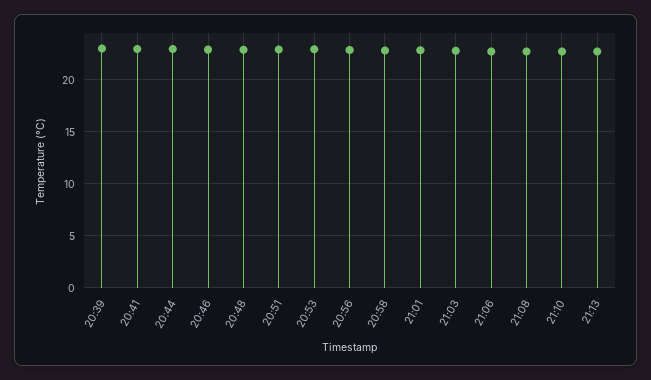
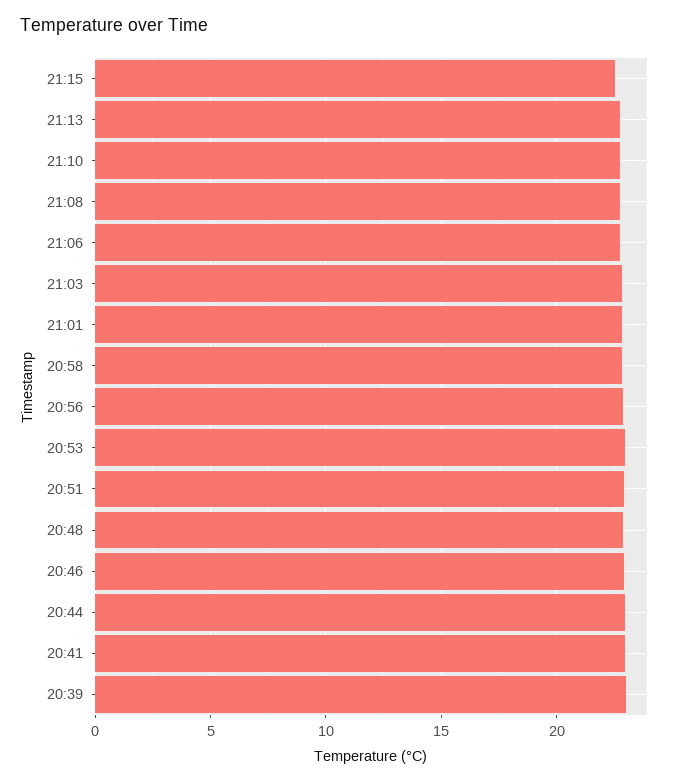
21:15: none -> 22.5

